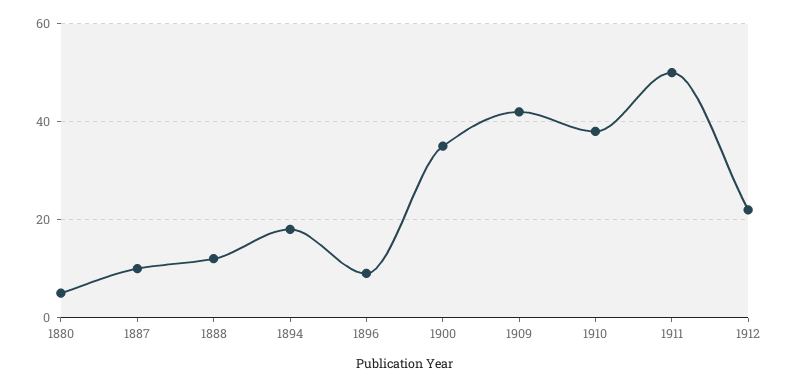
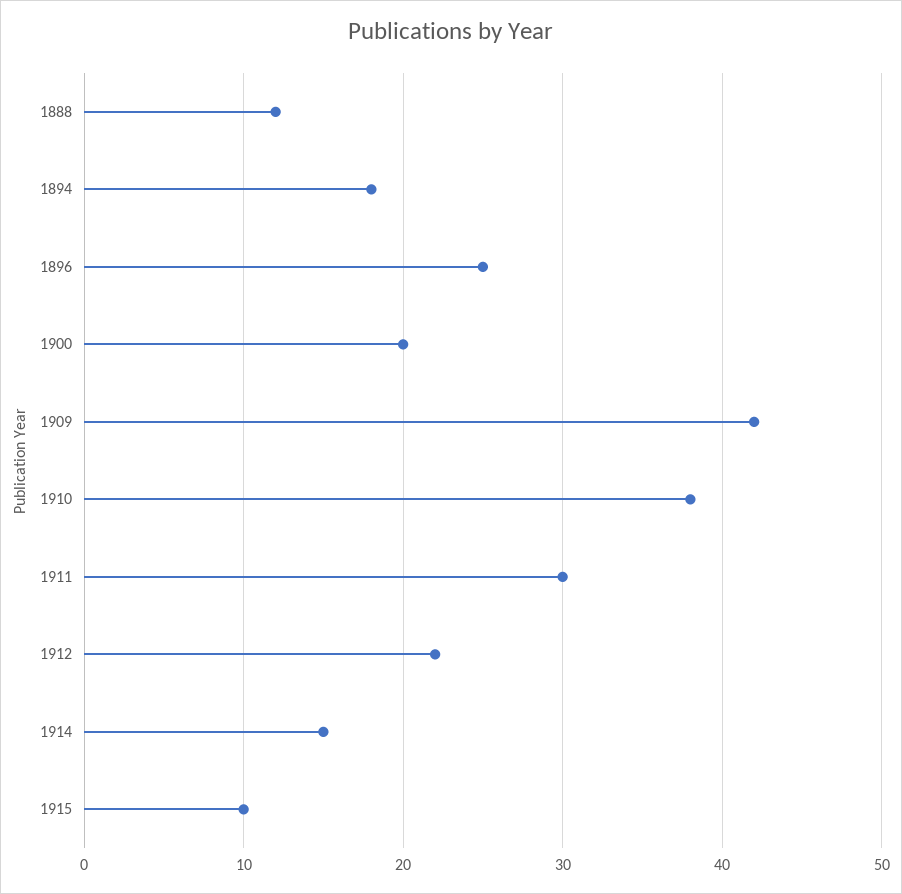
1880: 5 -> none
1887: 10 -> none
1896: 10 -> 25
1900: 35 -> 20
1911: 50 -> 30
1914: none -> 15
1915: none -> 10

